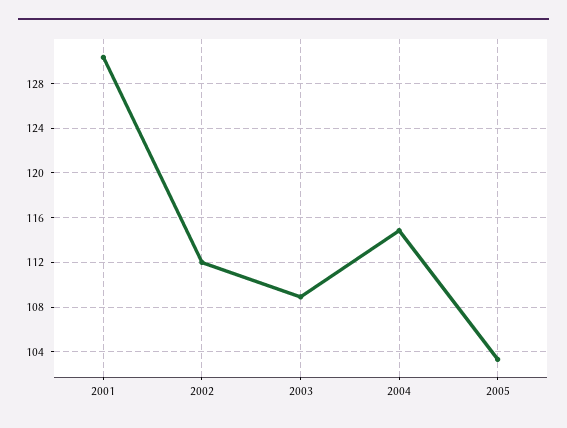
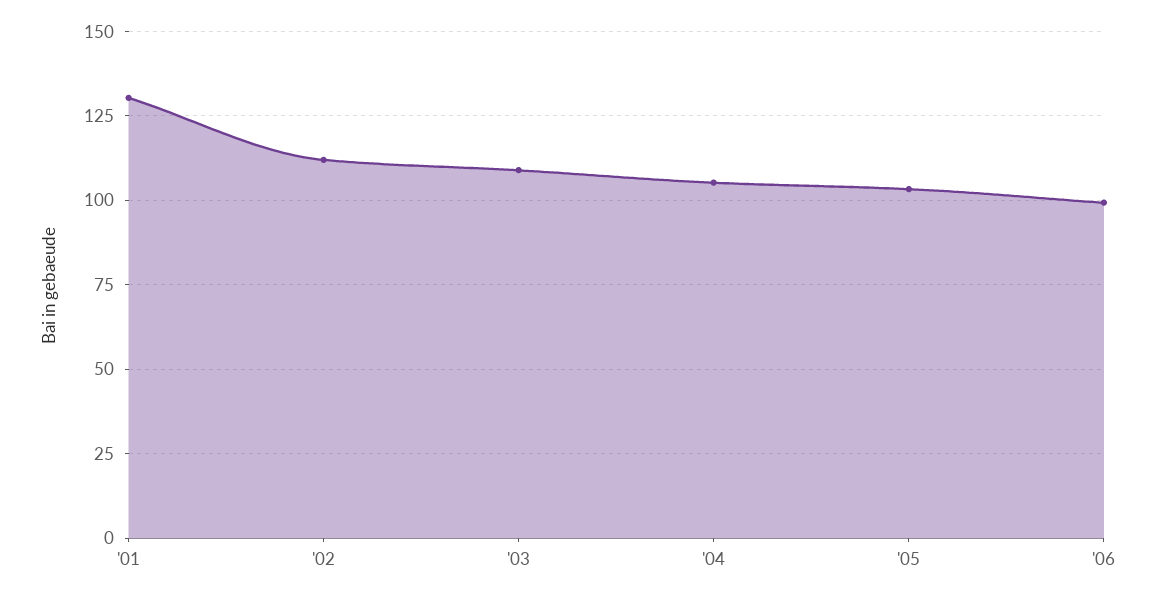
2004: 115 -> 105
'06: none -> 100

